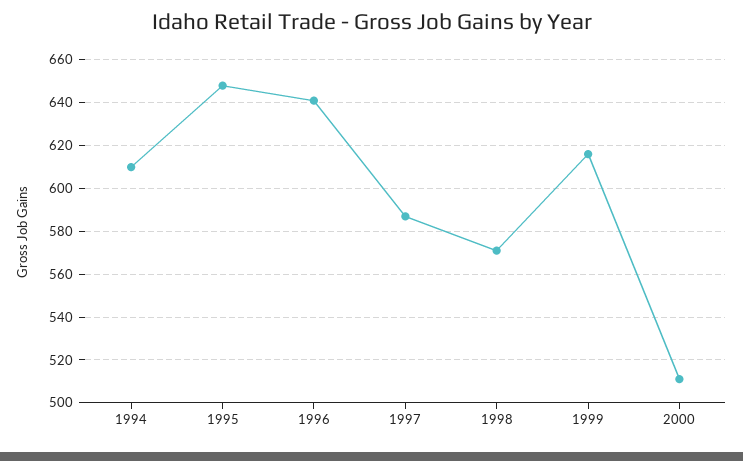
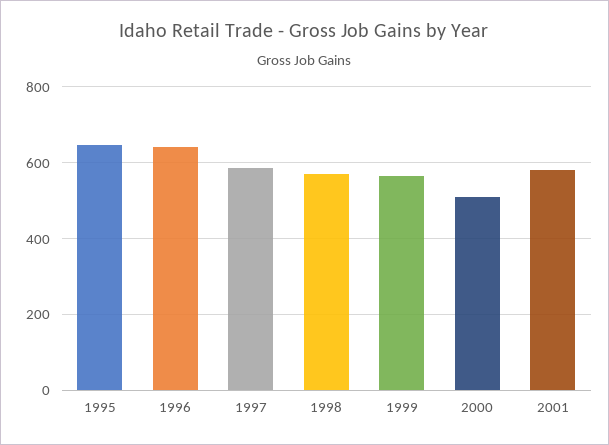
1994: 610 -> none
1999: 615 -> 560
2001: none -> 580

